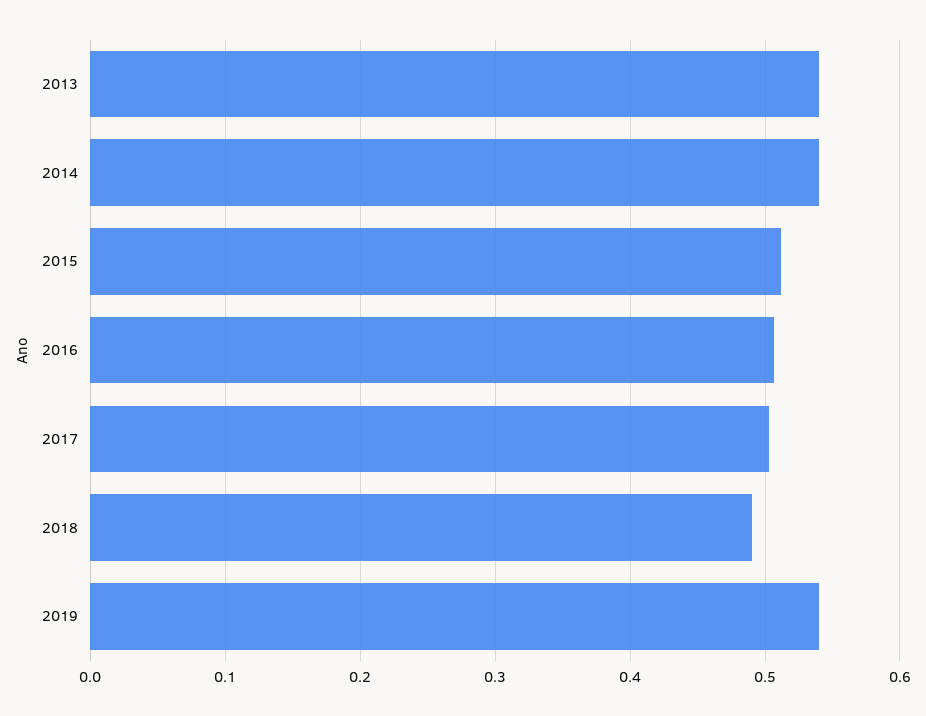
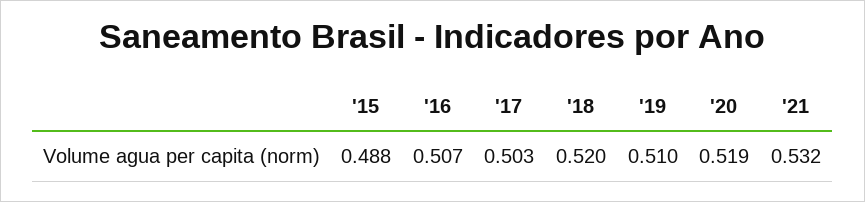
2013: 0.54 -> none
2014: 0.54 -> none
2015: 0.51 -> 0.488
2018: 0.49 -> 0.52
2019: 0.54 -> 0.51
'20: none -> 0.519
'21: none -> 0.532

